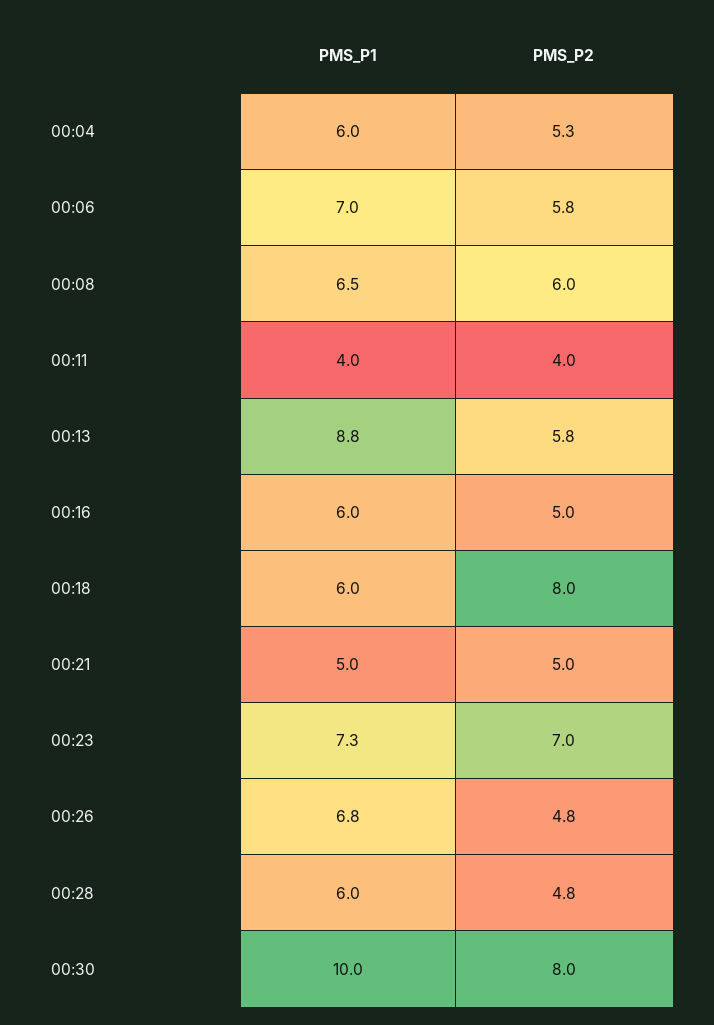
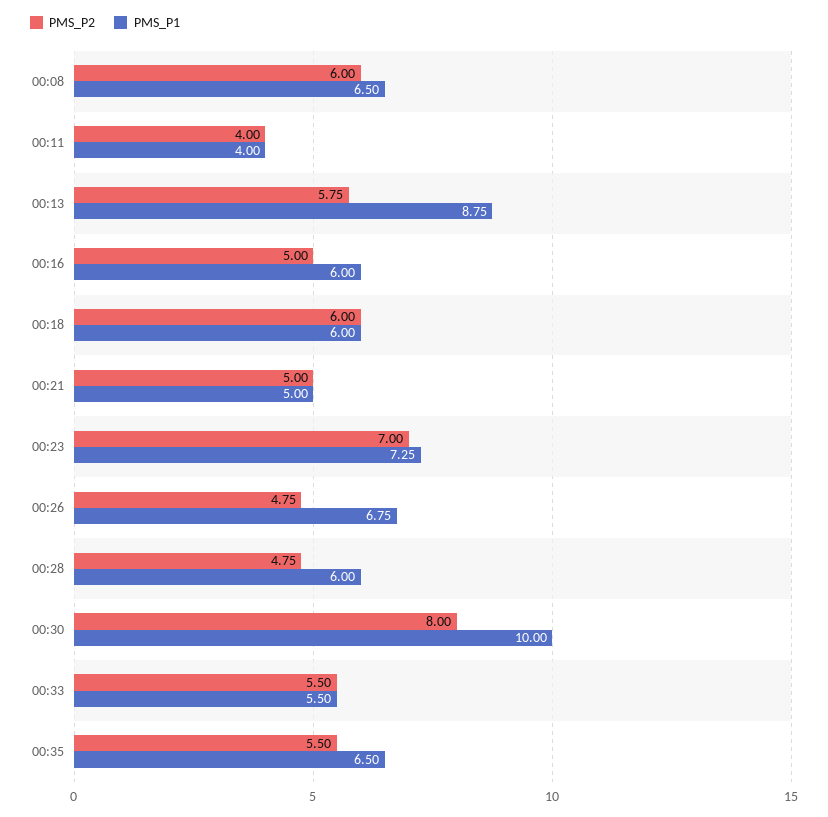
PMS_P1, 00:04: 6 -> none
PMS_P2, 00:04: 5.3 -> none
PMS_P1, 00:06: 7 -> none
PMS_P2, 00:06: 5.8 -> none
PMS_P2, 00:18: 8 -> 6
PMS_P2, 00:33: none -> 5.5
PMS_P1, 00:33: none -> 5.5
PMS_P2, 00:35: none -> 5.5
PMS_P1, 00:35: none -> 6.5

